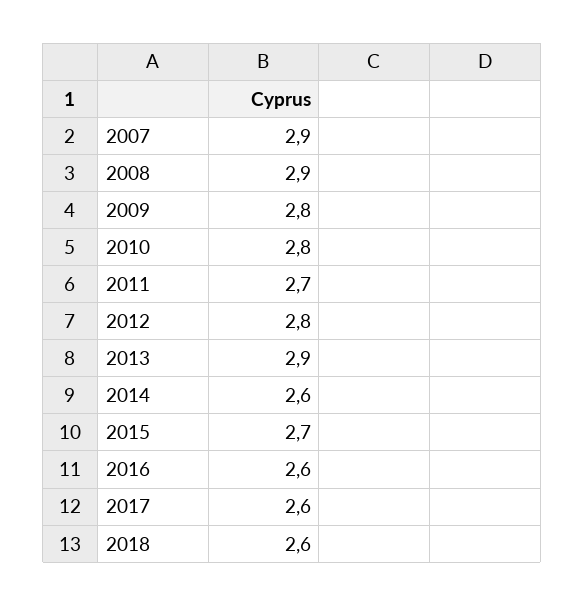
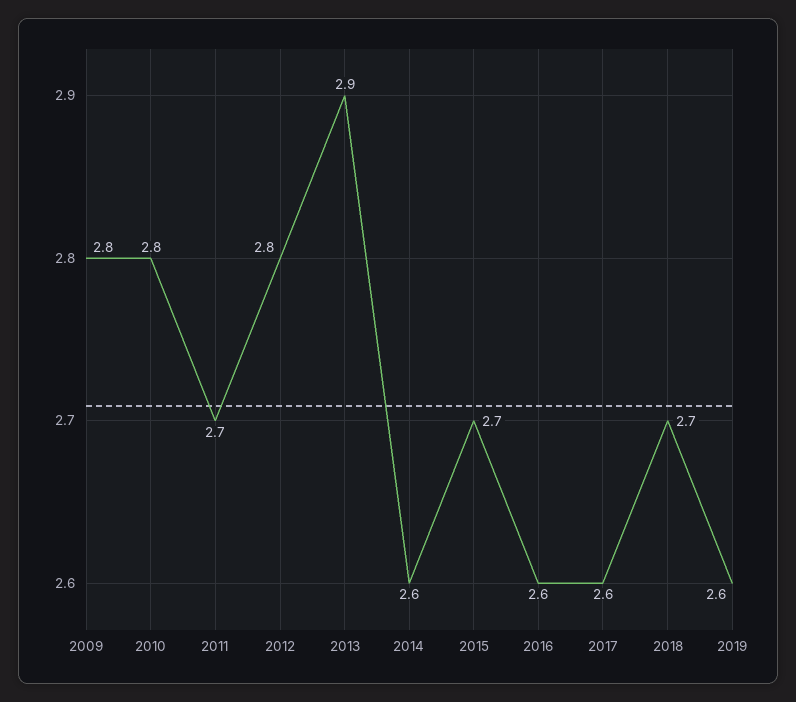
2007: 2.9 -> none
2008: 2.9 -> none
2018: 2.6 -> 2.7
2019: none -> 2.6

